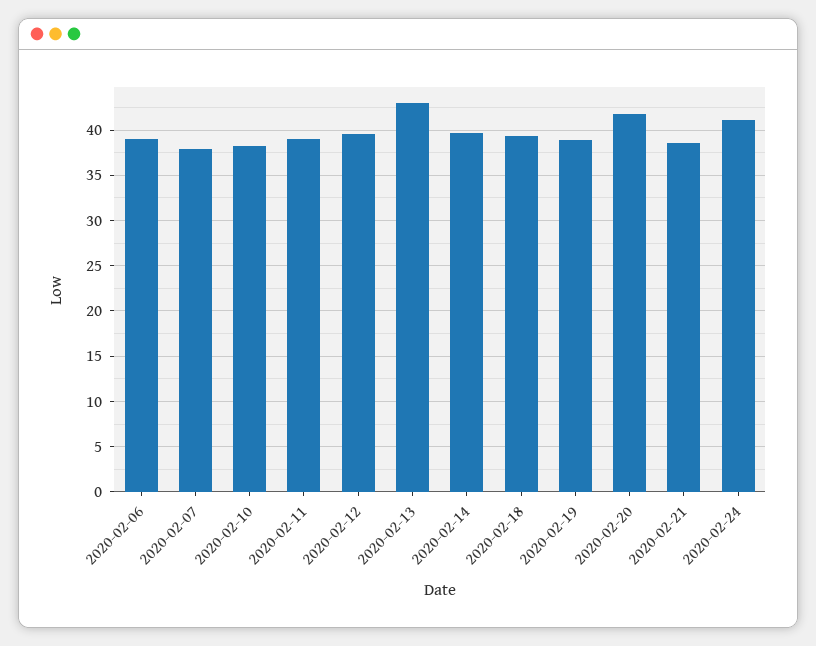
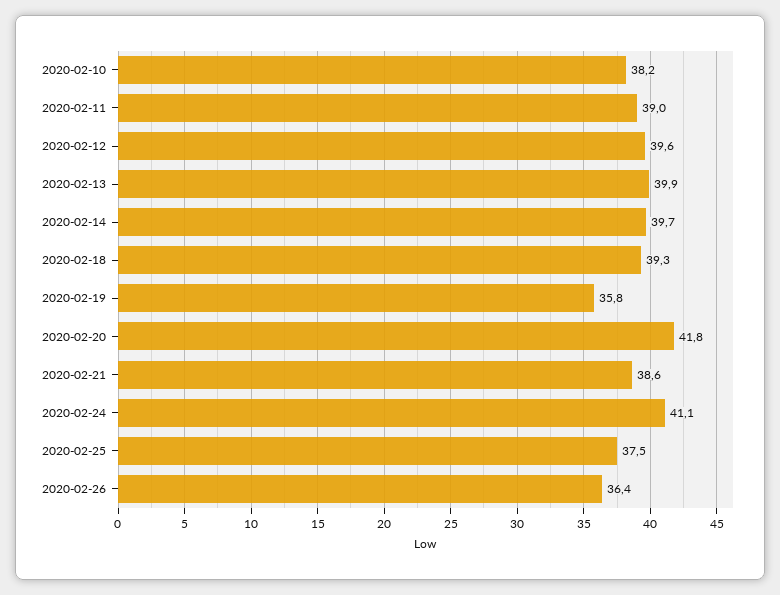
2020-02-06: 39 -> none
2020-02-07: 38 -> none
2020-02-13: 43 -> 39.9
2020-02-19: 39 -> 35.8
2020-02-25: none -> 37.5
2020-02-26: none -> 36.4

